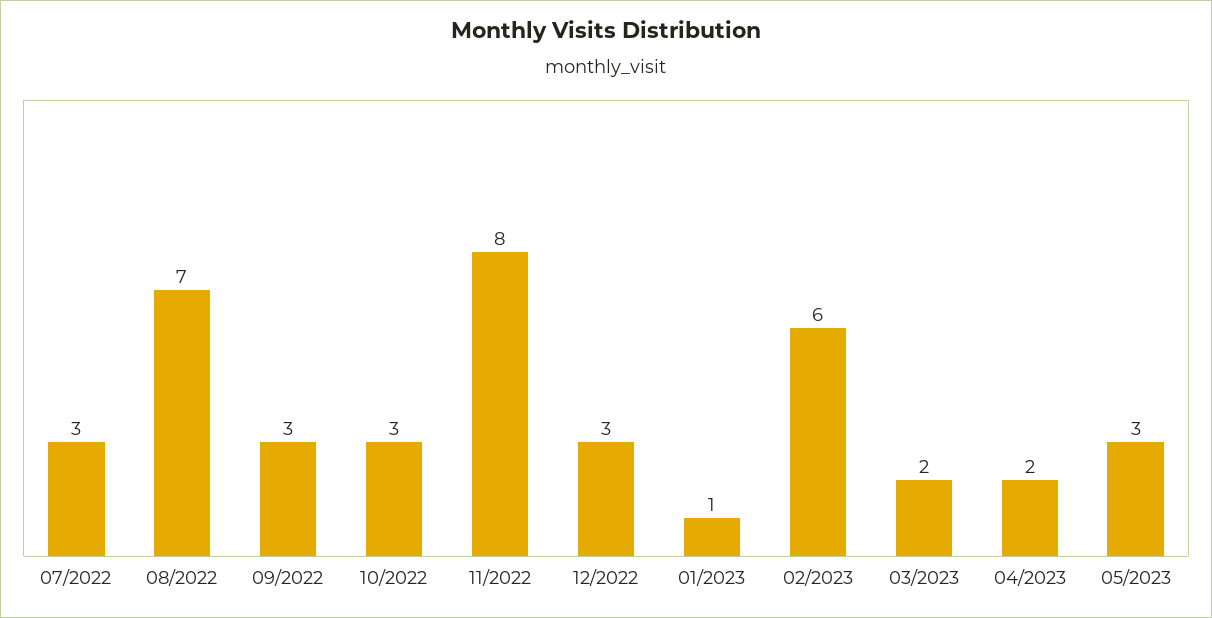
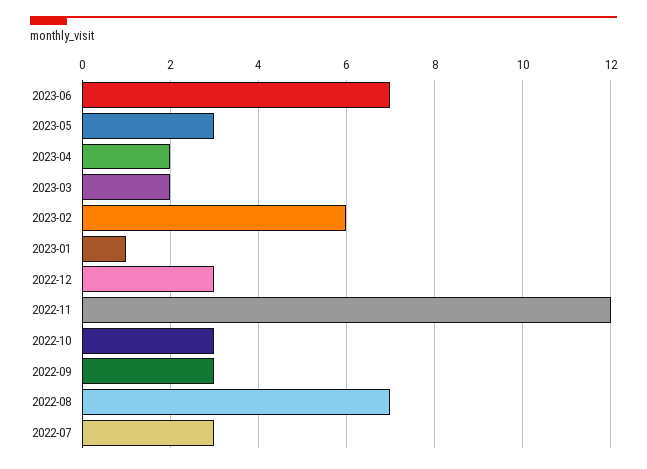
11/2022: 8 -> 12
2023-06: none -> 7

